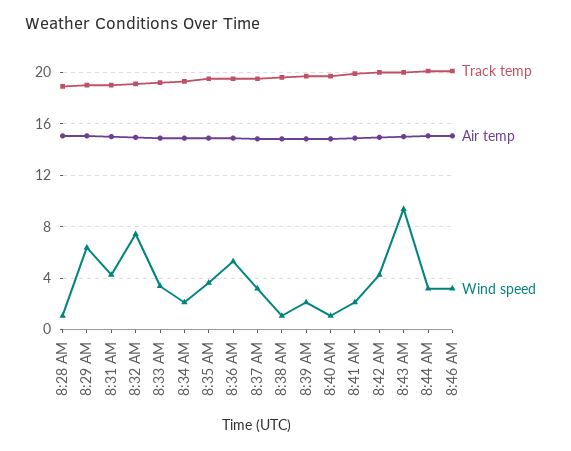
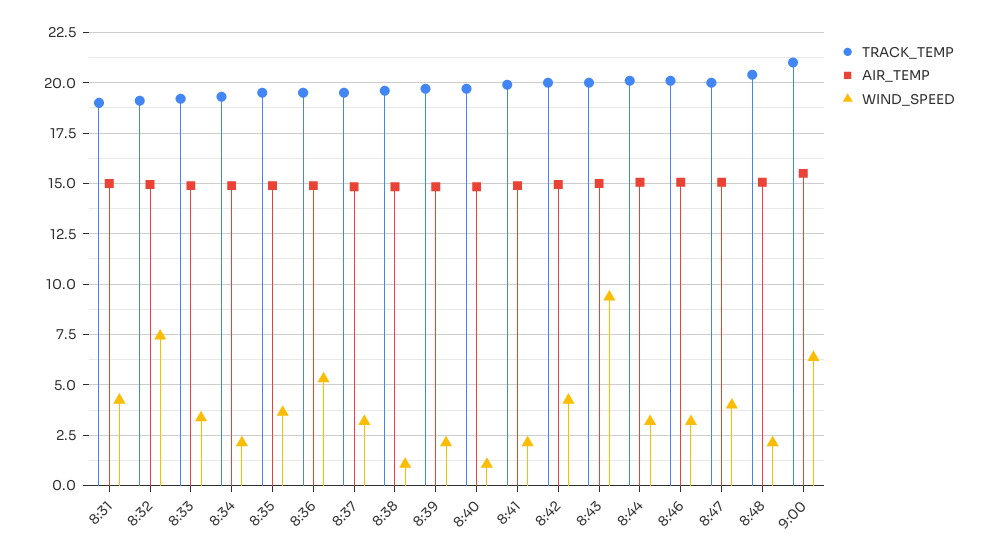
Track temp, 8:28 AM: 19 -> none
Air temp, 8:28 AM: 15 -> none
Wind speed, 8:28 AM: 1 -> none
Track temp, 8:29 AM: 19 -> none
Air temp, 8:29 AM: 15 -> none
Wind speed, 8:29 AM: 6.5 -> none
Track temp, 8:47: none -> 20
Air temp, 8:47: none -> 15
Wind speed, 8:47: none -> 4
Track temp, 8:48: none -> 20.5
Air temp, 8:48: none -> 15
Wind speed, 8:48: none -> 2
Track temp, 9:00: none -> 21
Air temp, 9:00: none -> 15.5
Wind speed, 9:00: none -> 6.5

